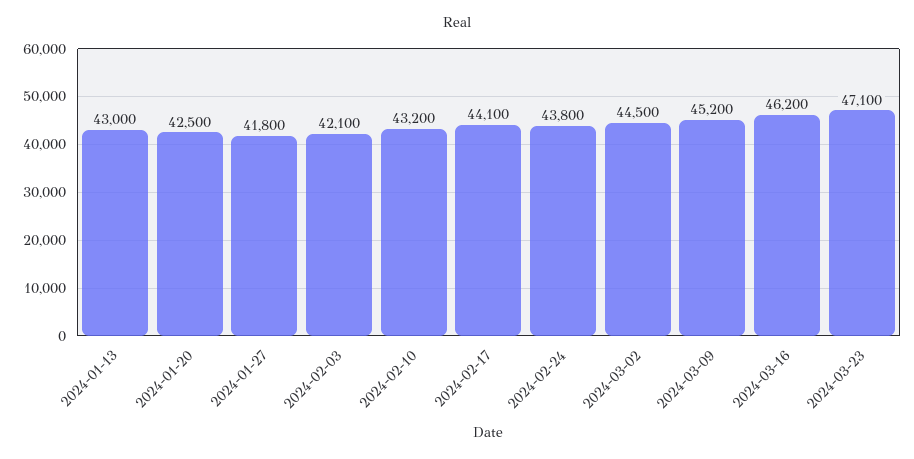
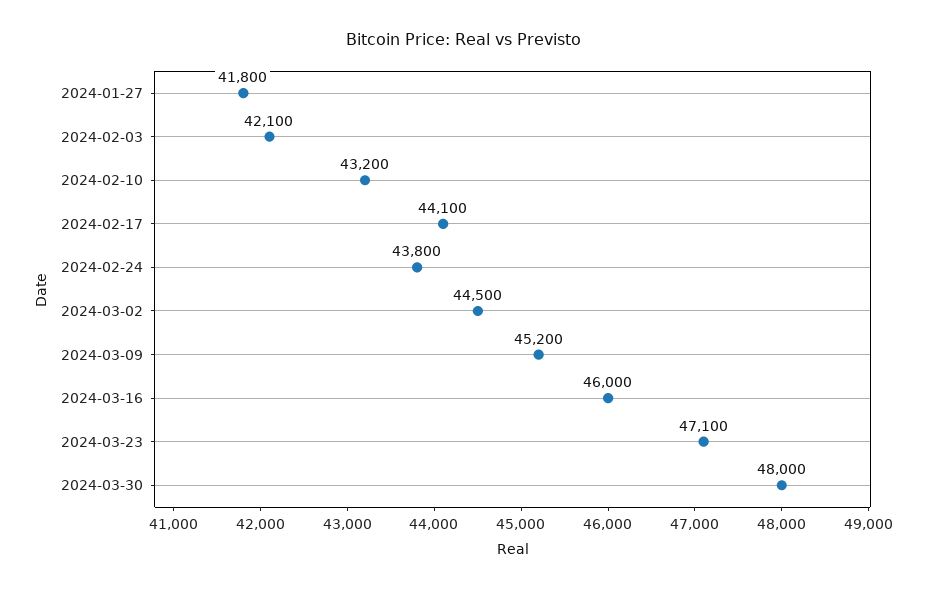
2024-01-13: 43000 -> none
2024-01-20: 42500 -> none
2024-03-16: 46200 -> 46000
2024-03-30: none -> 48000

